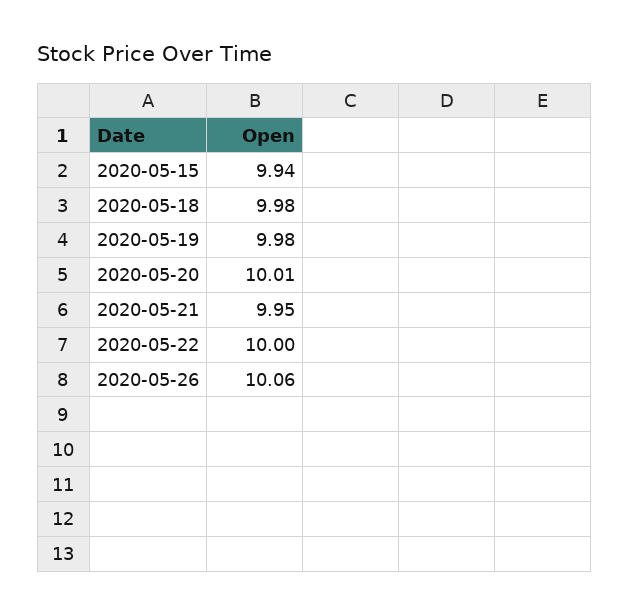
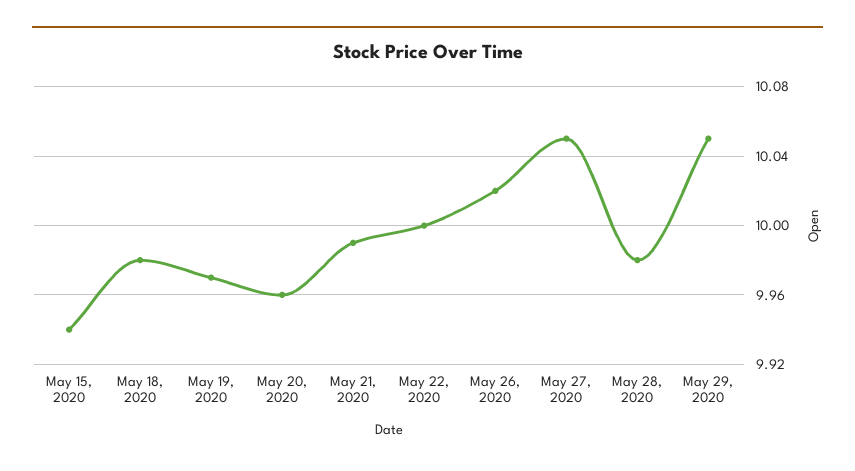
2020-05-19: 9.98 -> 9.97
2020-05-20: 10.01 -> 9.96
2020-05-21: 9.95 -> 9.99
2020-05-26: 10.06 -> 10.02
May 27, 2020: none -> 10.05
May 28, 2020: none -> 9.98
May 29, 2020: none -> 10.05

